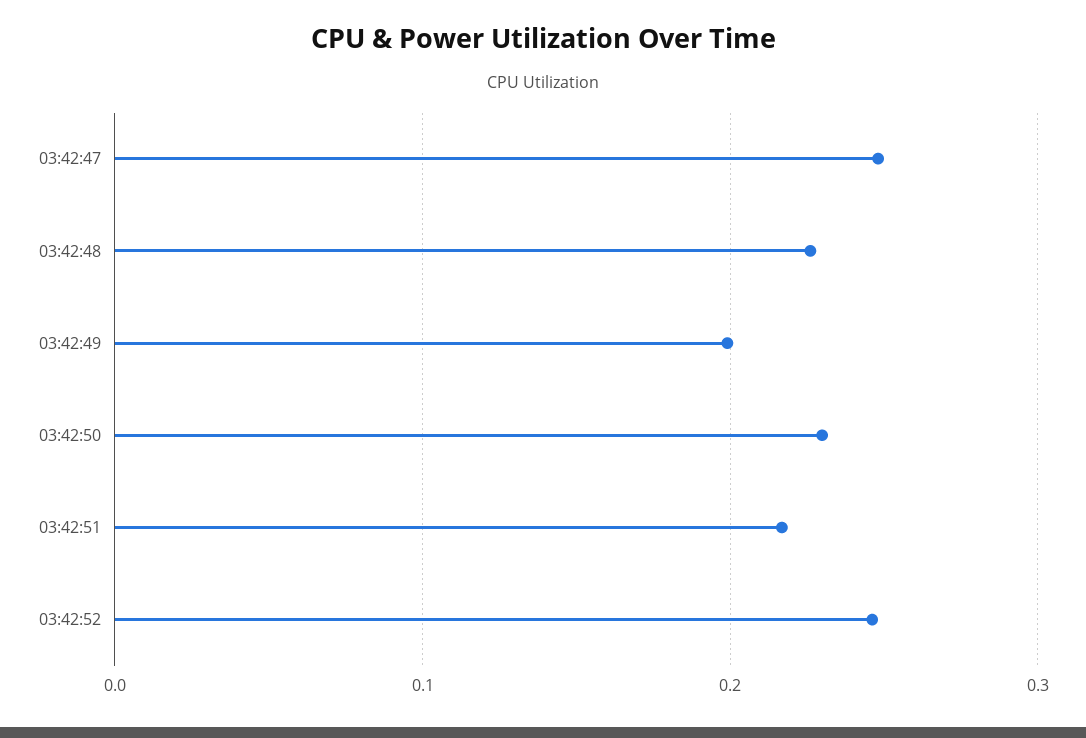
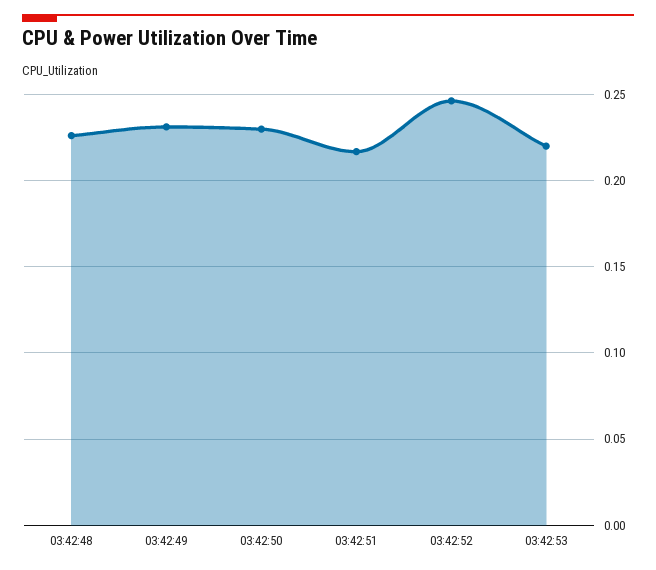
03:42:47: 0.25 -> none
03:42:49: 0.2 -> 0.23
03:42:53: none -> 0.22

